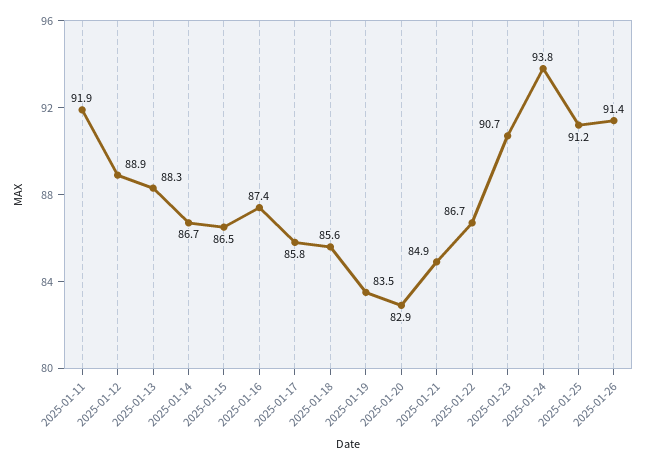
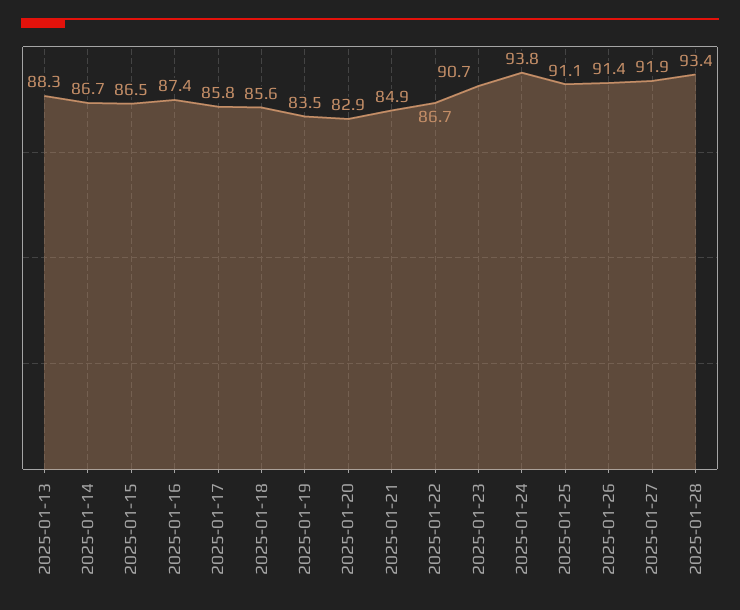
2025-01-11: 91.9 -> none
2025-01-12: 88.9 -> none
2025-01-25: 91.2 -> 91.1
2025-01-27: none -> 91.9
2025-01-28: none -> 93.4

